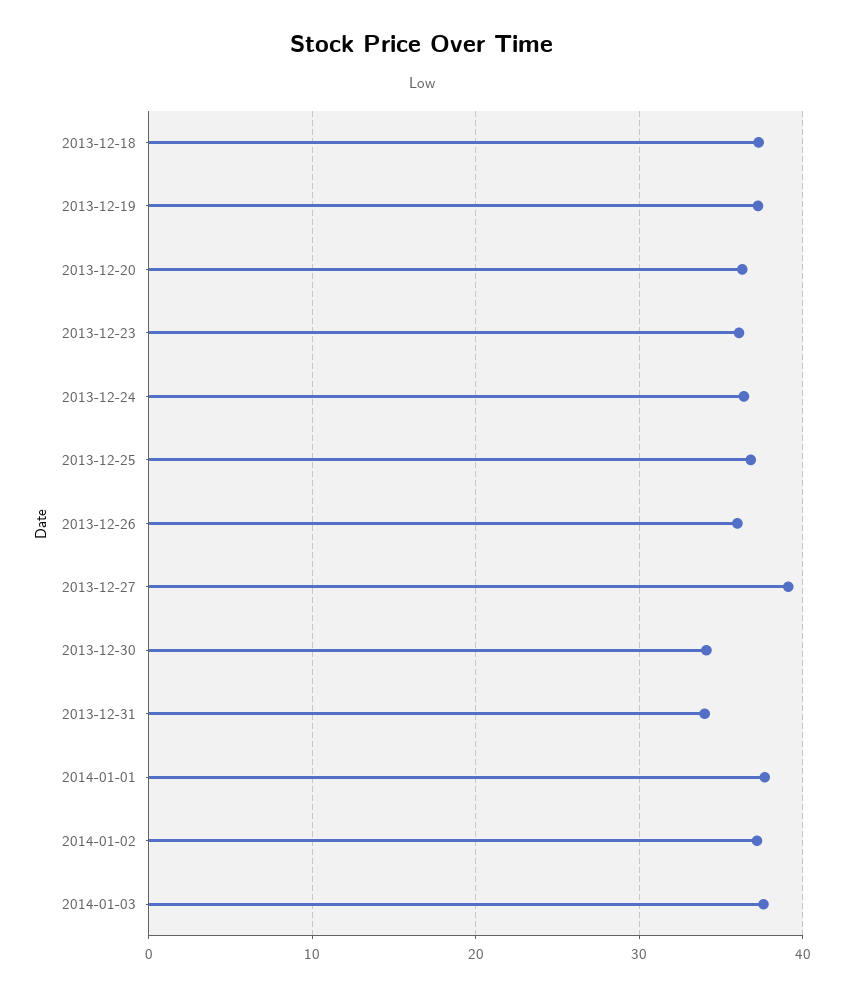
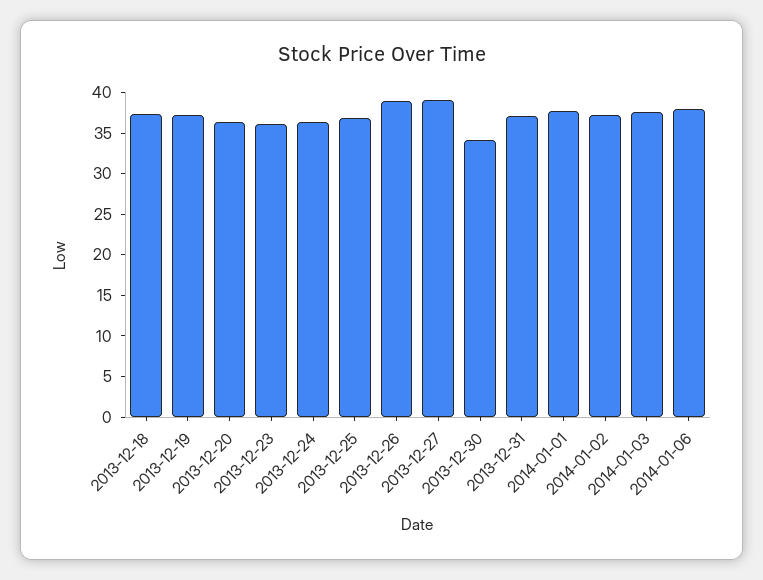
2013-12-26: 36 -> 39
2013-12-31: 34 -> 37
2014-01-06: none -> 38

